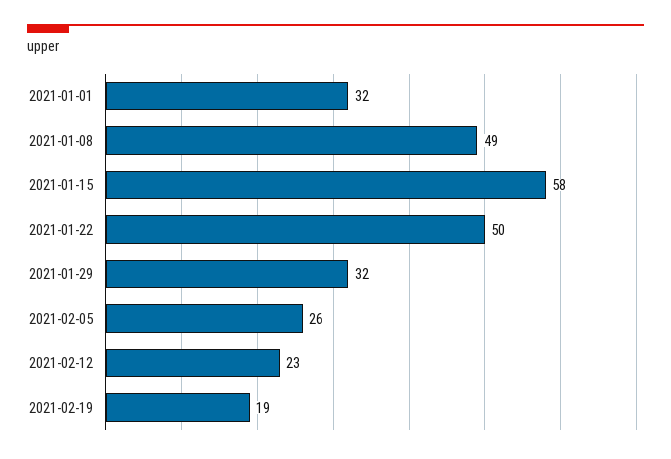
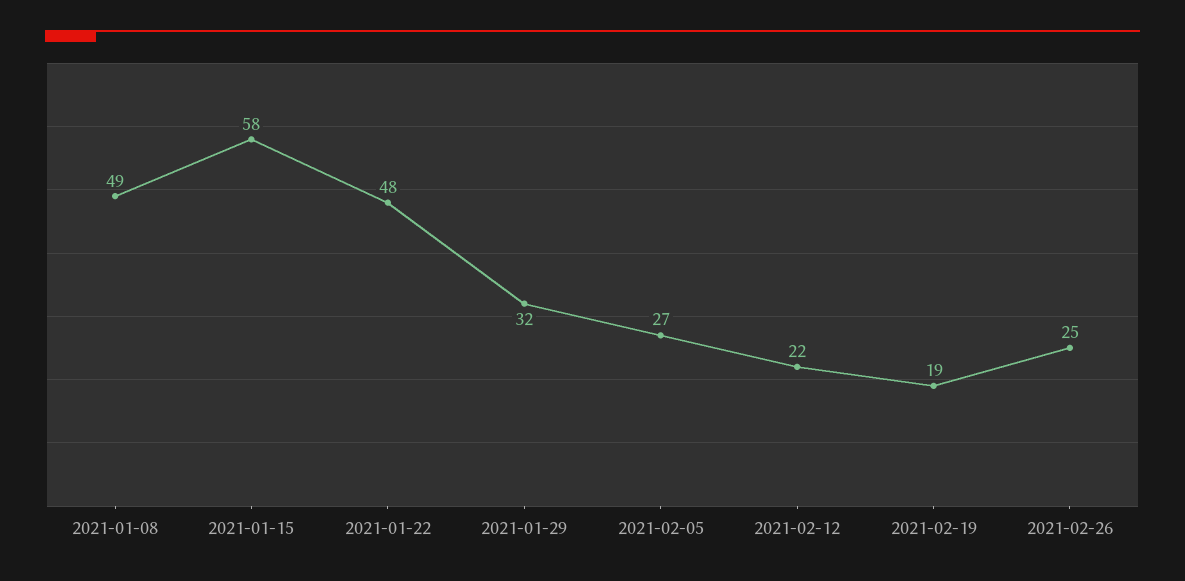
2021-01-01: 32 -> none
2021-01-22: 50 -> 48
2021-02-05: 26 -> 27
2021-02-12: 23 -> 22
2021-02-26: none -> 25

